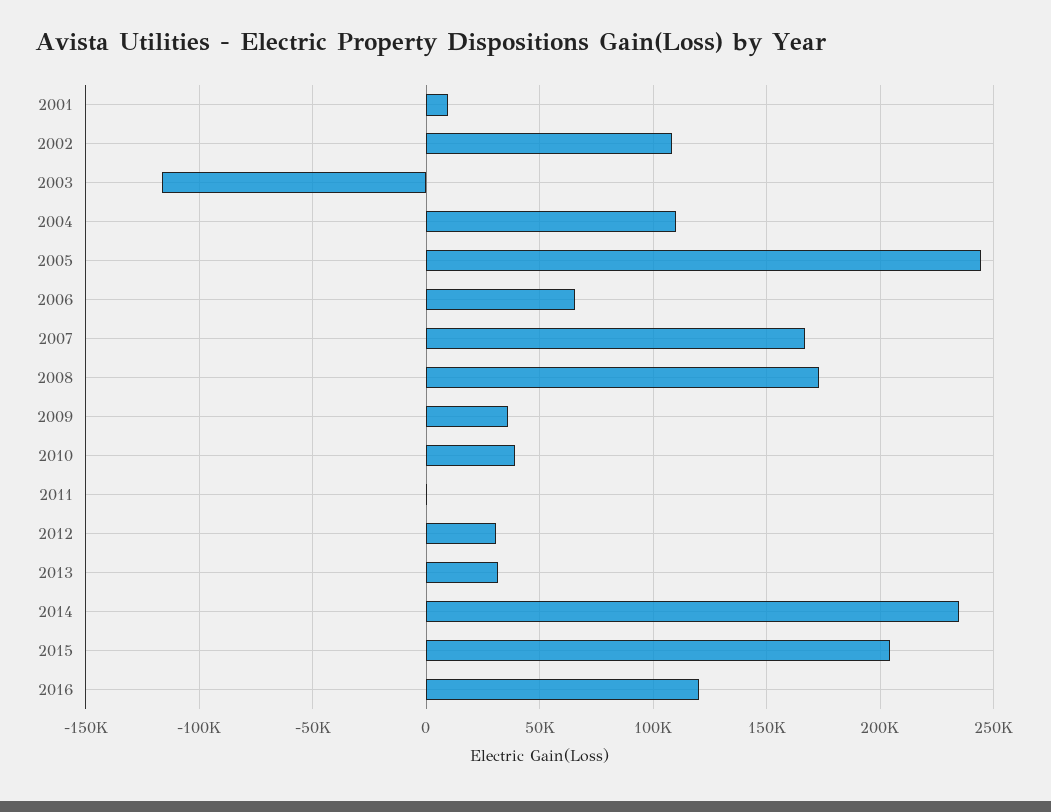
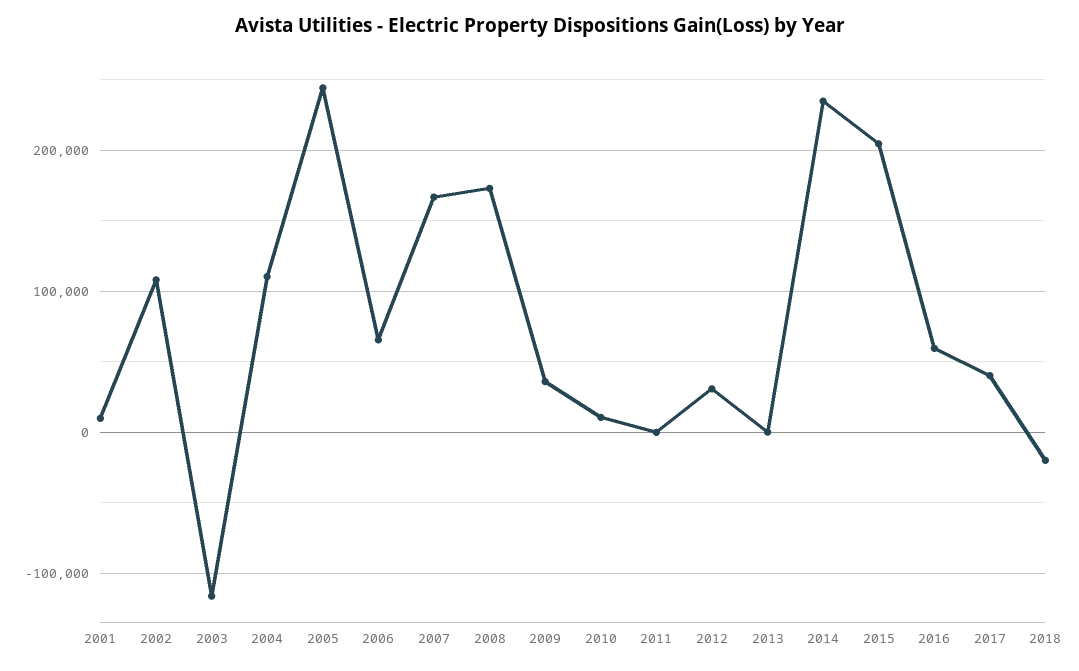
2010: 40000 -> 10000
2013: 30000 -> 0
2016: 120000 -> 60000
2017: none -> 40000
2018: none -> -20000

